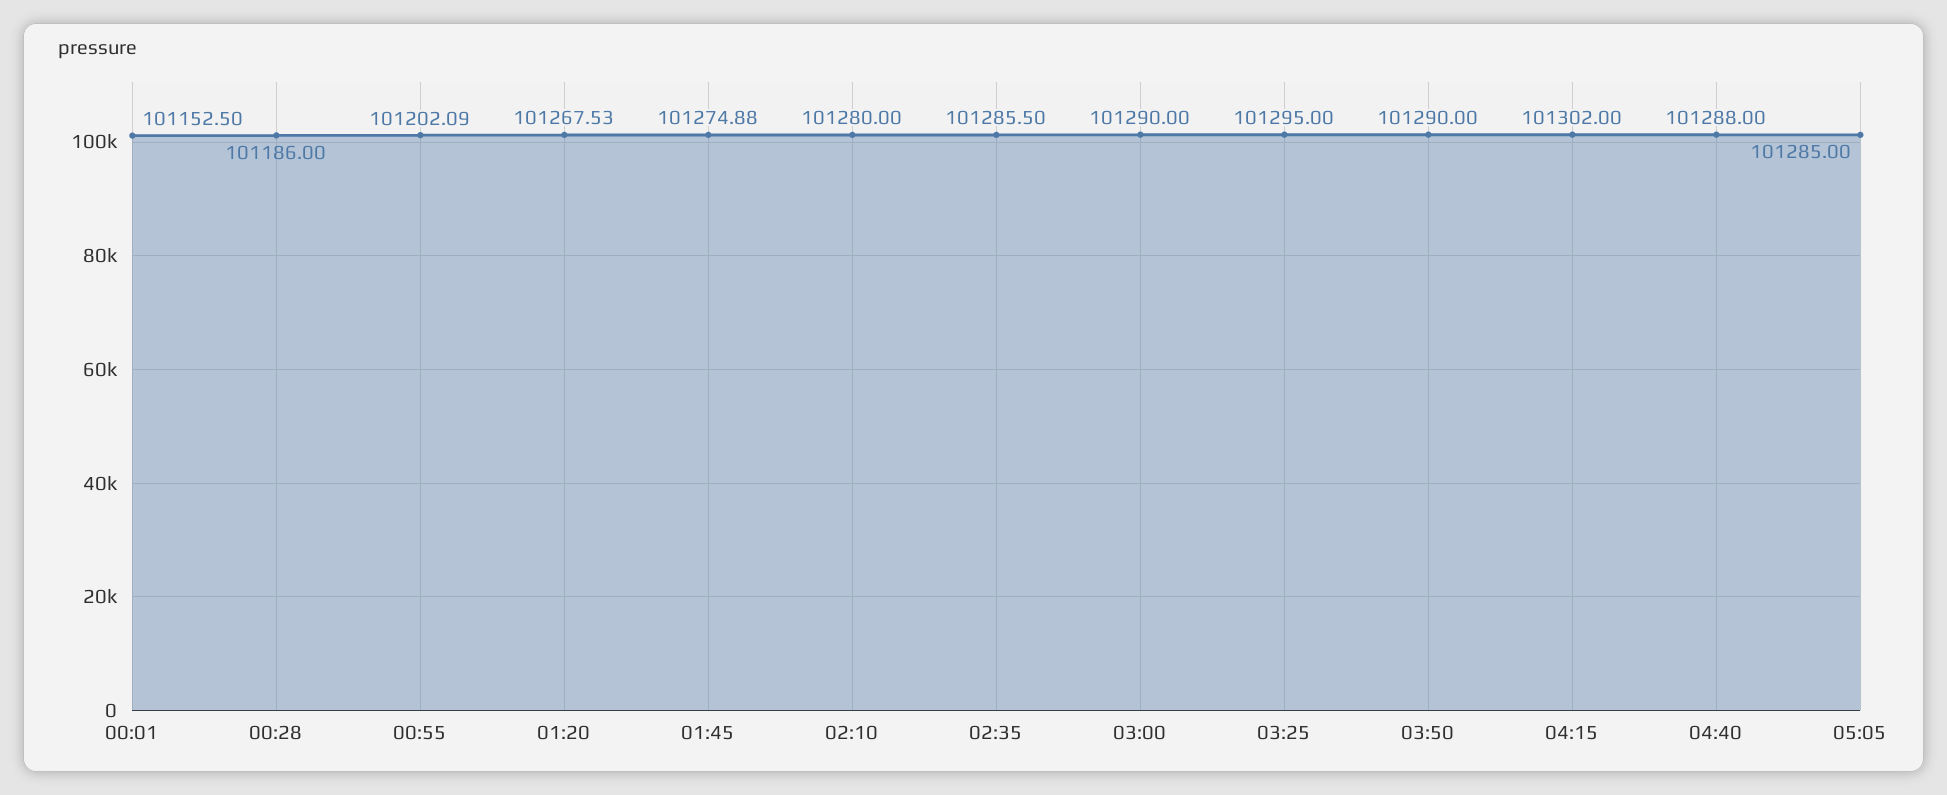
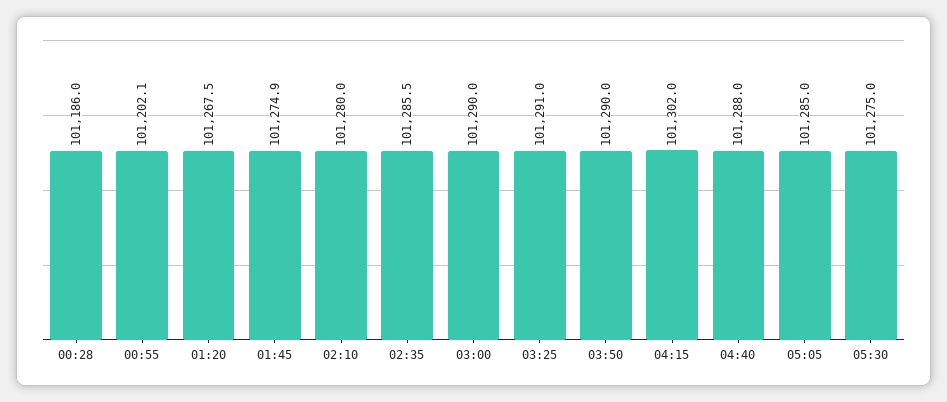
00:01: 101152.5 -> none
03:25: 101295 -> 101291
05:30: none -> 101275

